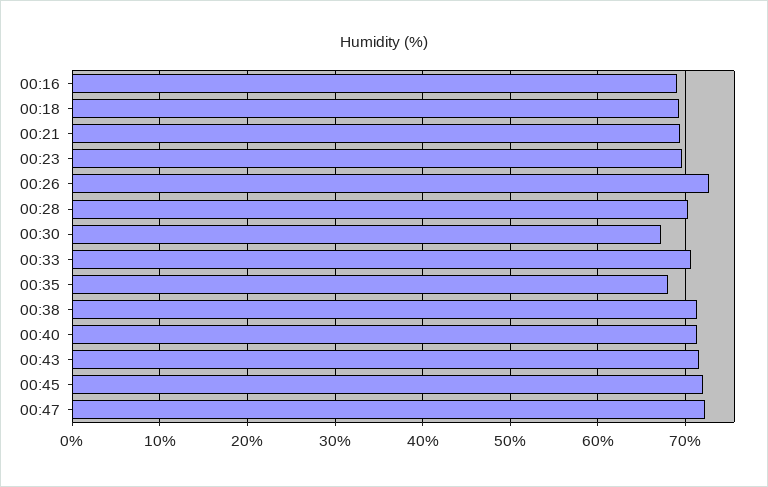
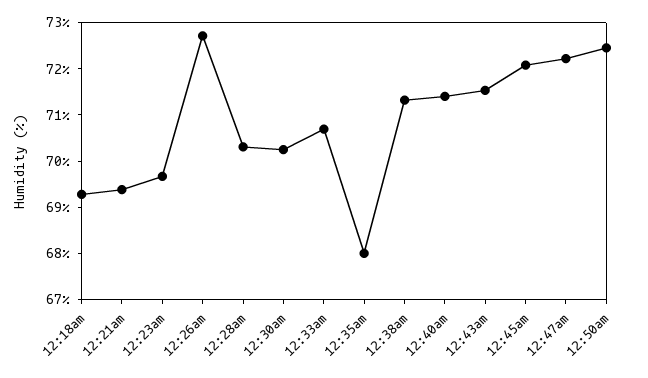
00:16: 69 -> none
00:30: 67 -> 70.2
12:50am: none -> 72.4

